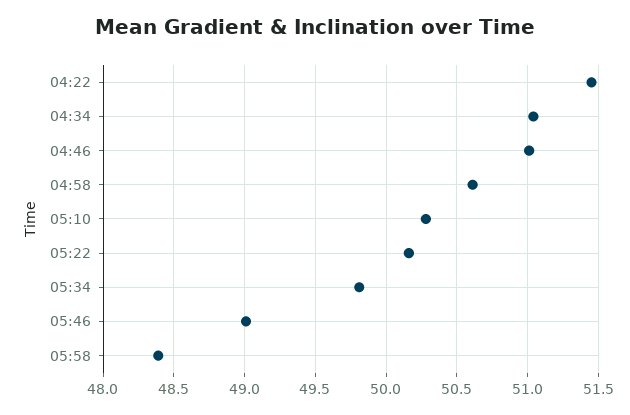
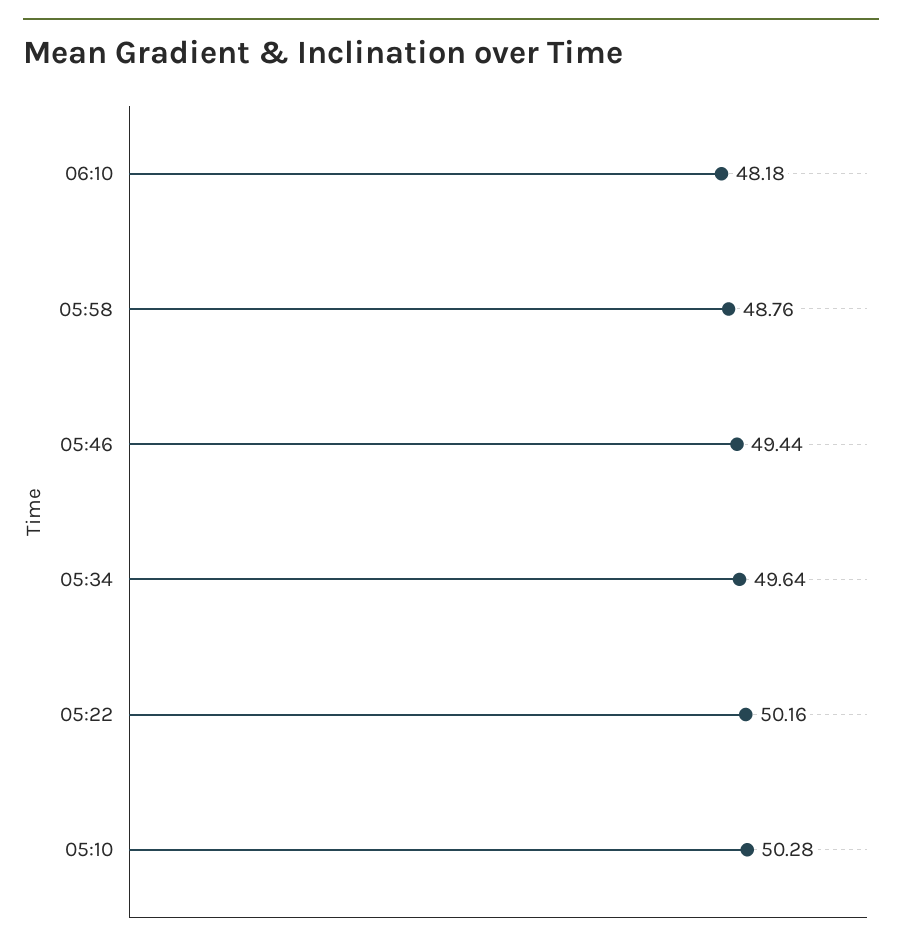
04:22: 51.45 -> none
04:34: 51.05 -> none
04:46: 51 -> none
04:58: 50.6 -> none
05:34: 49.8 -> 49.64
05:46: 49 -> 49.44
05:58: 48.4 -> 48.76
06:10: none -> 48.18

